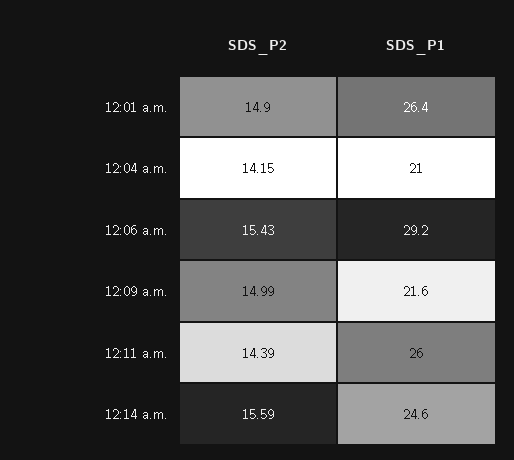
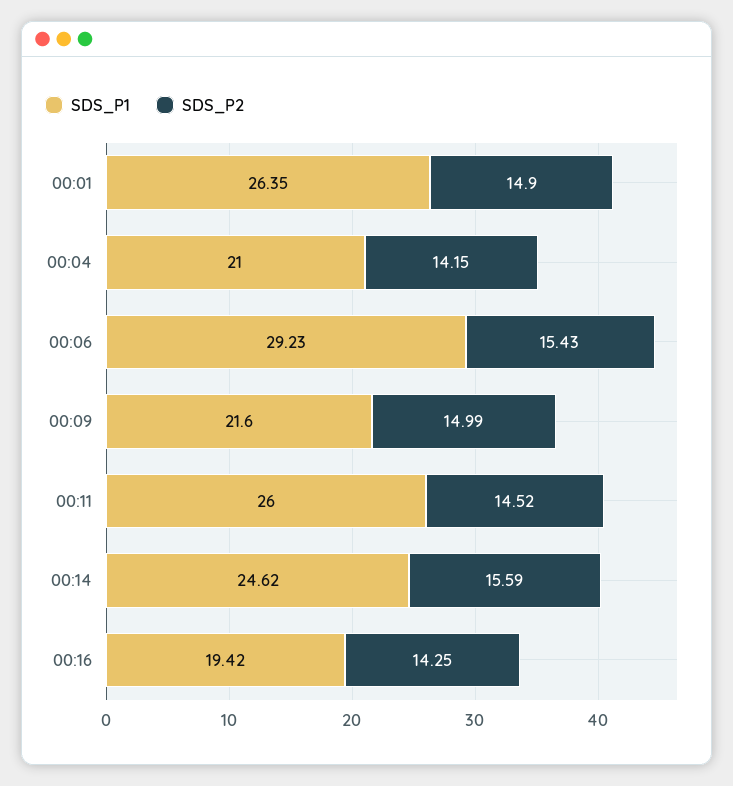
SDS_P2, 12:11 a.m.: 14.39 -> 14.52
SDS_P1, 00:16: none -> 19.42
SDS_P2, 00:16: none -> 14.25

